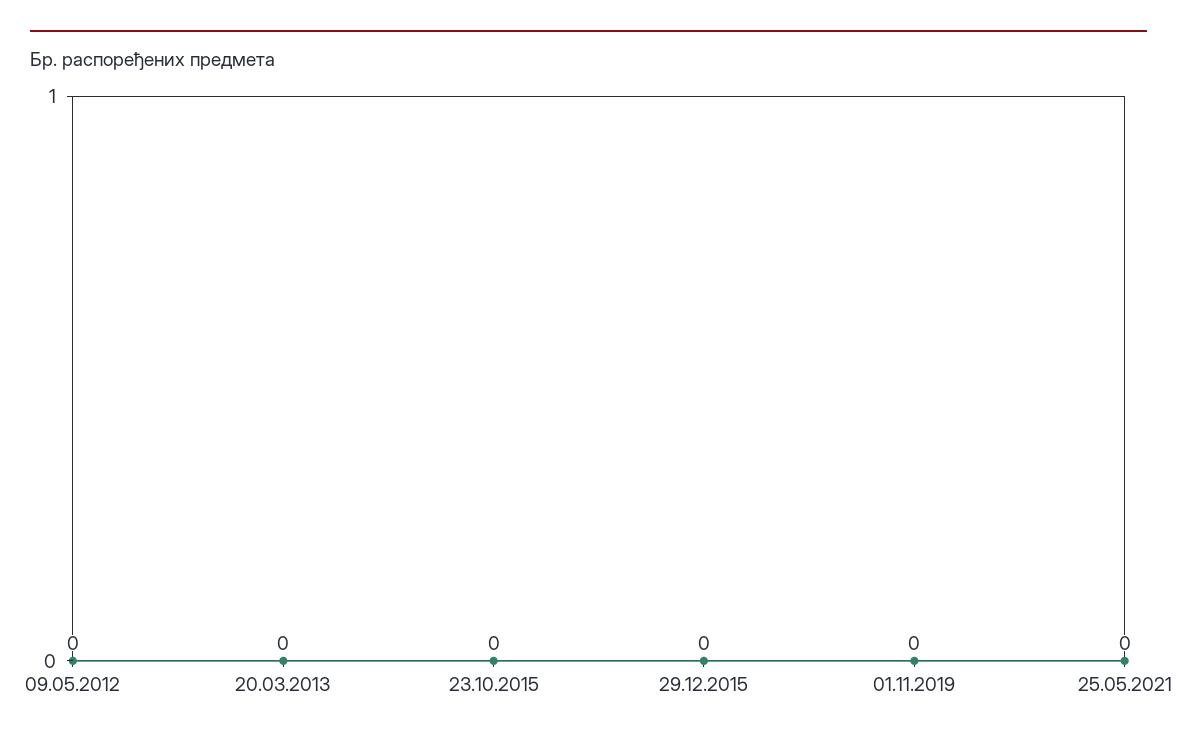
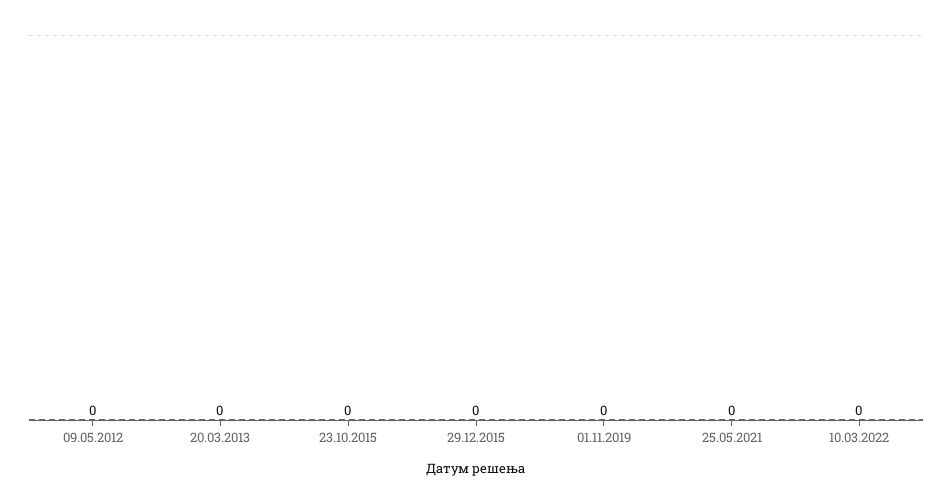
10.03.2022: none -> 0

